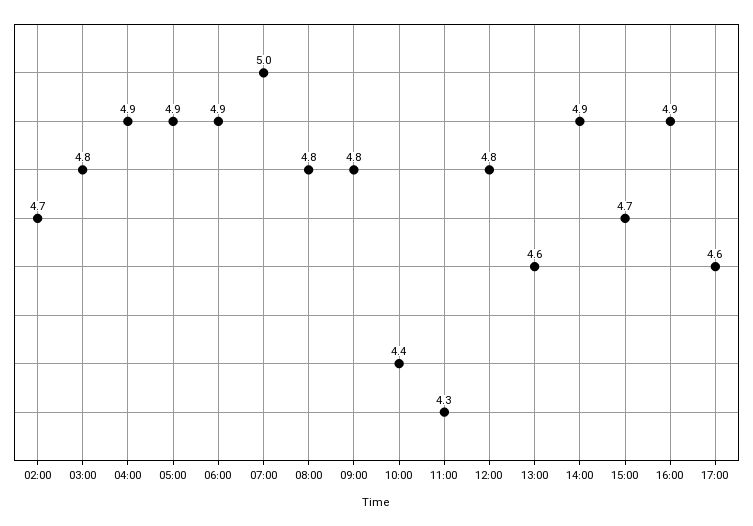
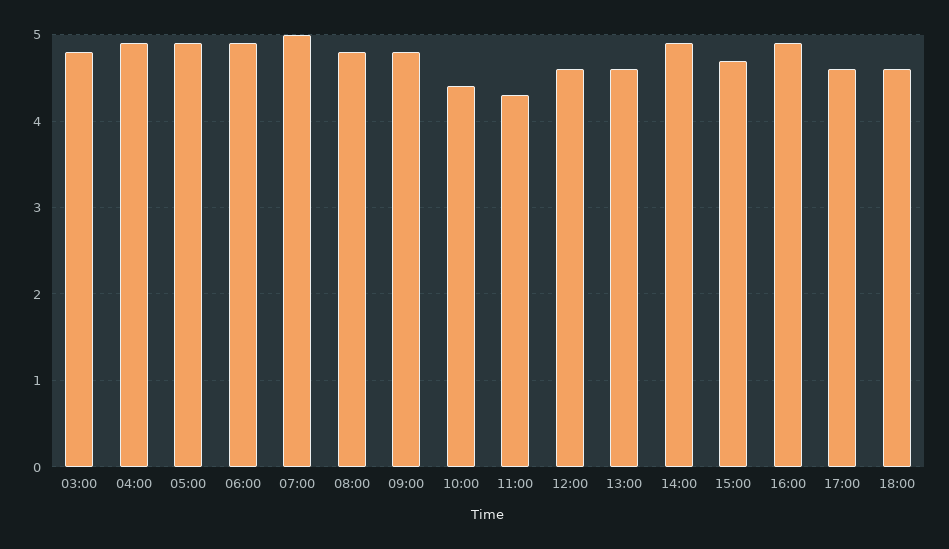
02:00: 4.7 -> none
12:00: 4.8 -> 4.6
18:00: none -> 4.6

